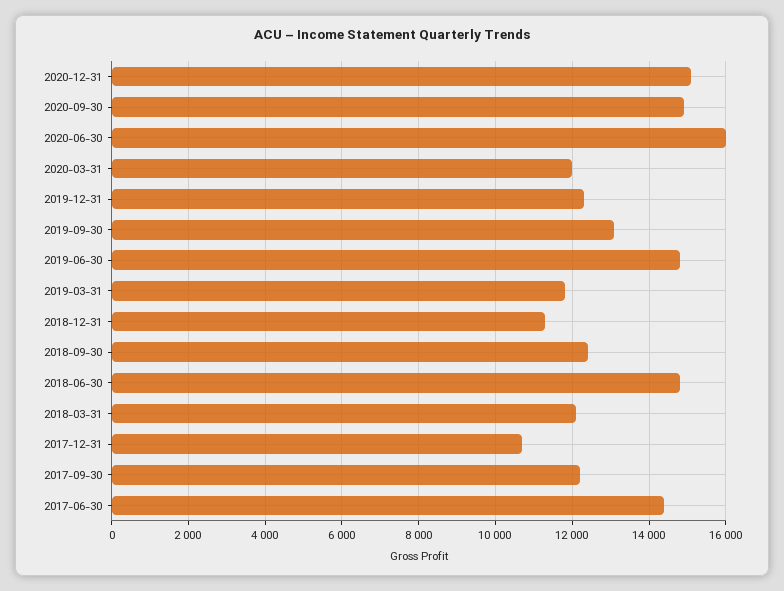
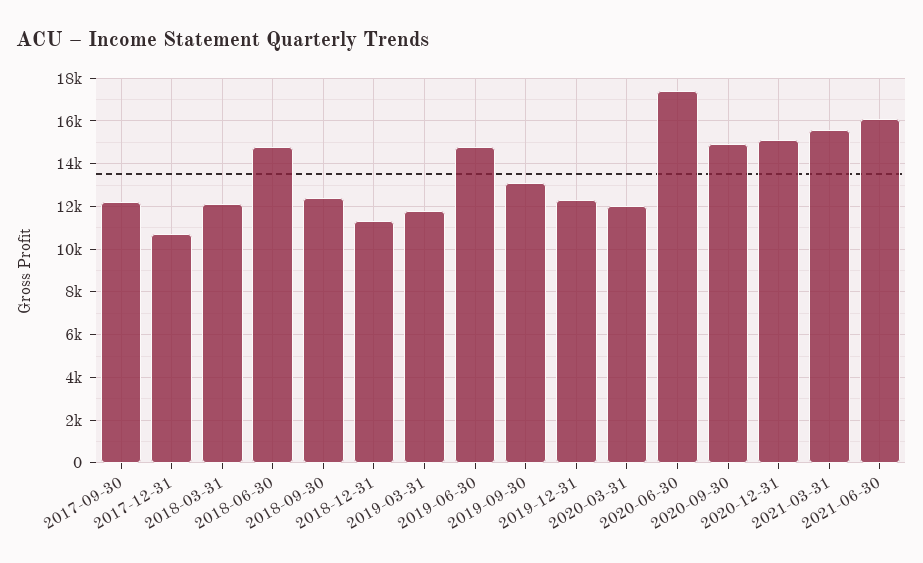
2020-06-30: 16000 -> 17500
2017-06-30: 14400 -> none
2021-03-31: none -> 15500
2021-06-30: none -> 16000

